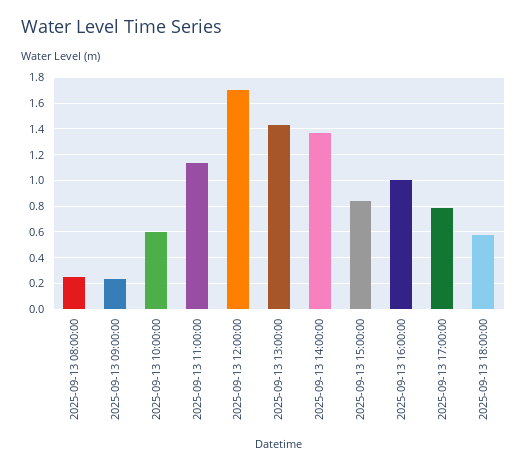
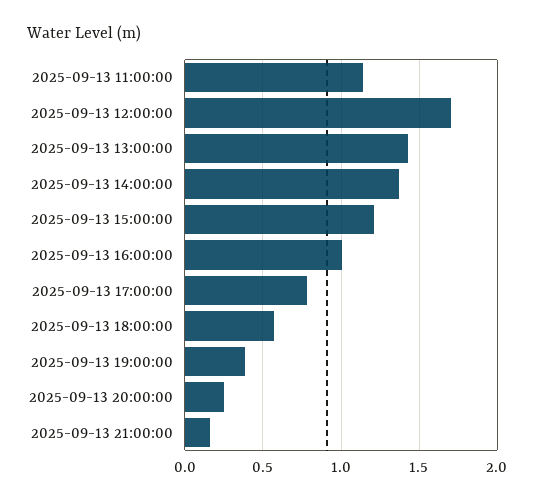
2025-09-13 08:00:00: 0.25 -> none
2025-09-13 09:00:00: 0.25 -> none
2025-09-13 10:00:00: 0.6 -> none
2025-09-13 15:00:00: 0.85 -> 1.2
2025-09-13 19:00:00: none -> 0.4
2025-09-13 20:00:00: none -> 0.25
2025-09-13 21:00:00: none -> 0.15

